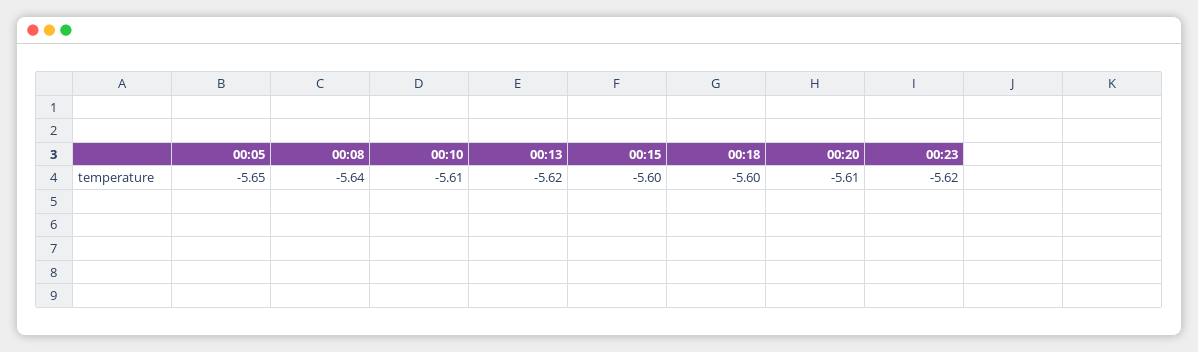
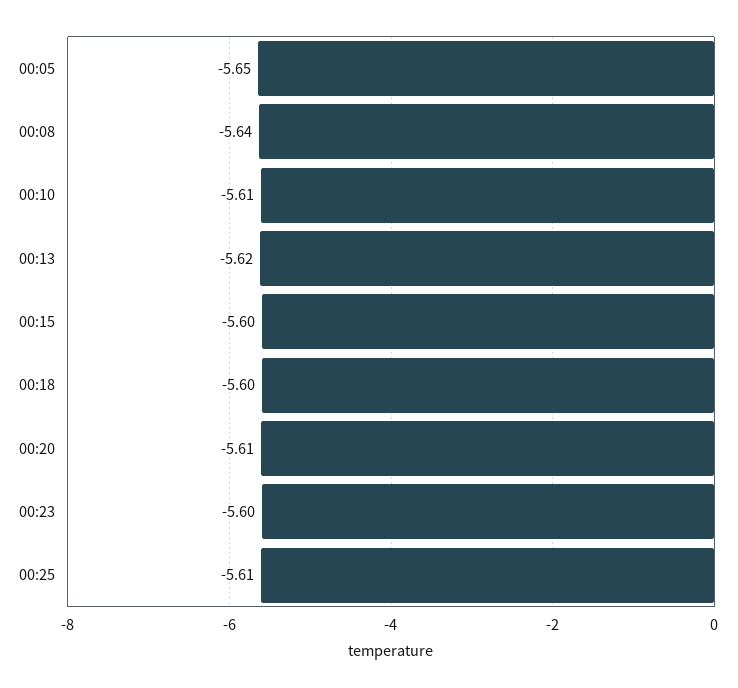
00:23: -5.62 -> -5.6
00:25: none -> -5.61

